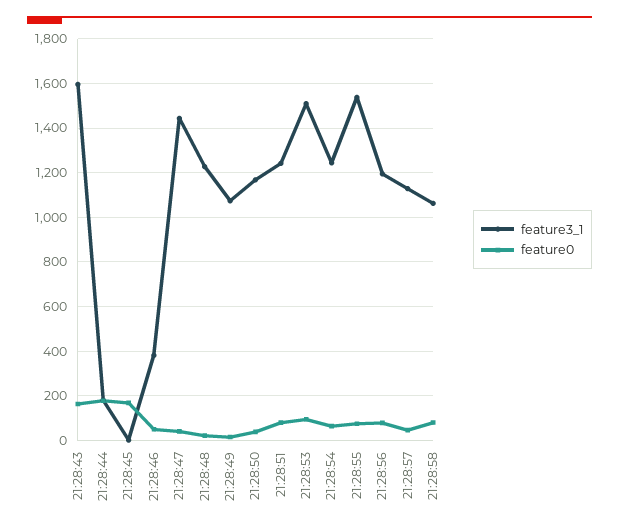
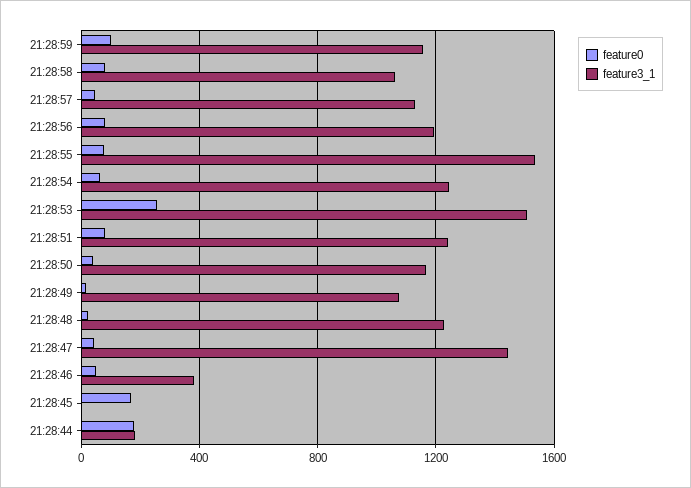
feature3_1, 21:28:43: 1600 -> none
feature0, 21:28:43: 150 -> none
feature0, 21:28:53: 100 -> 250
feature0, 21:28:59: none -> 100
feature3_1, 21:28:59: none -> 1150

